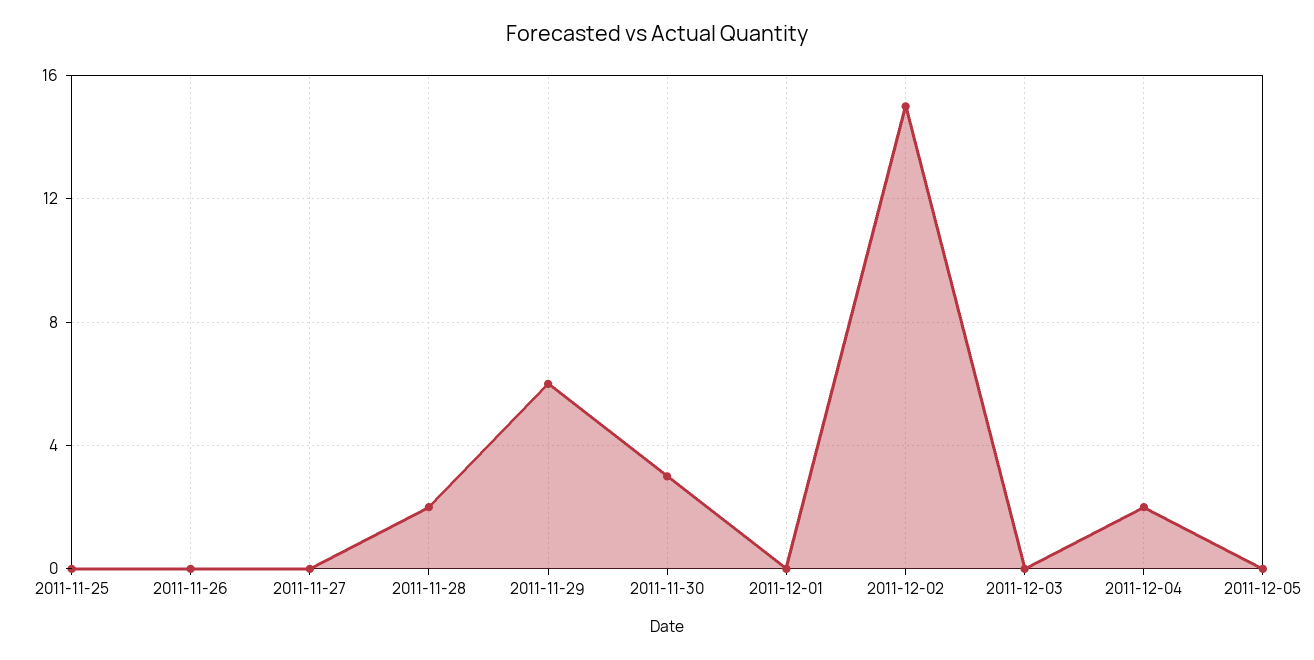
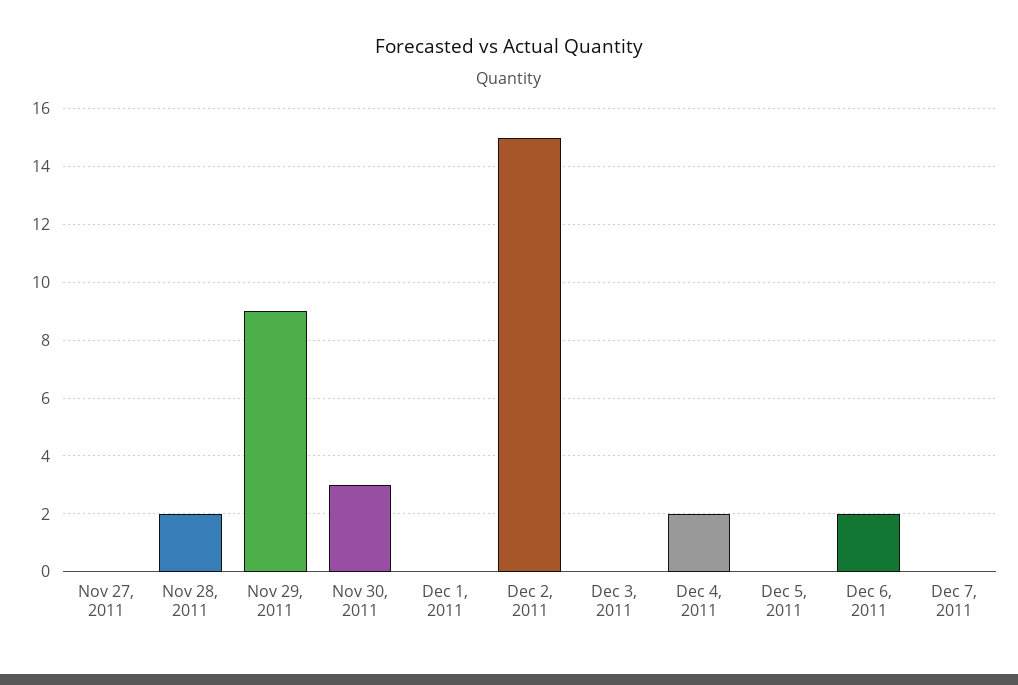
2011-11-25: 0 -> none
2011-11-26: 0 -> none
2011-11-29: 6 -> 9
Dec 6, 2011: none -> 2
Dec 7, 2011: none -> 0

